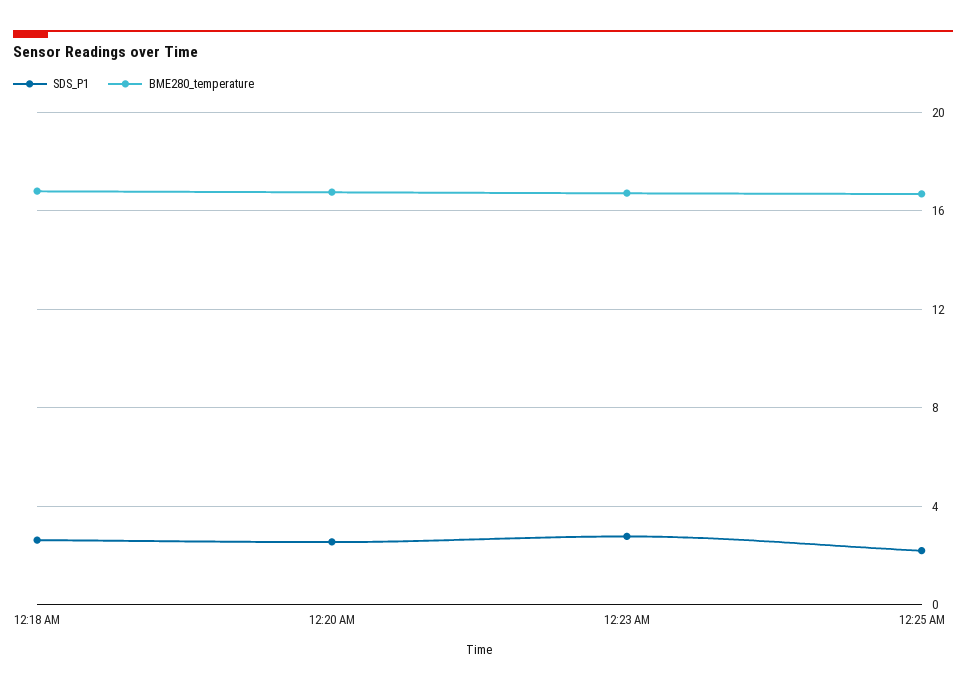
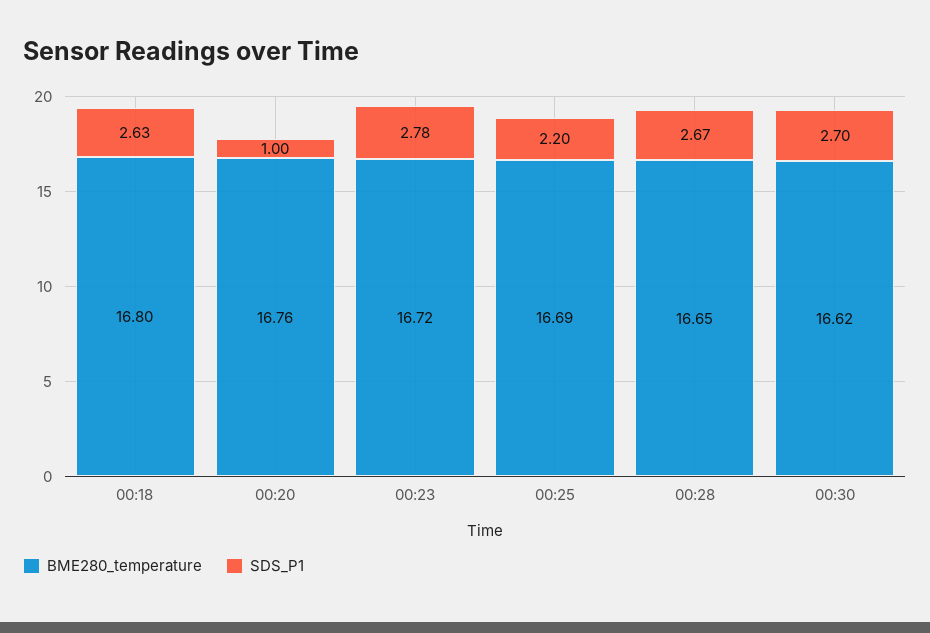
SDS_P1, 12:20 AM: 2.5 -> 1
BME280_temperature, 00:28: none -> 16.65
SDS_P1, 00:28: none -> 2.67
BME280_temperature, 00:30: none -> 16.62
SDS_P1, 00:30: none -> 2.7

